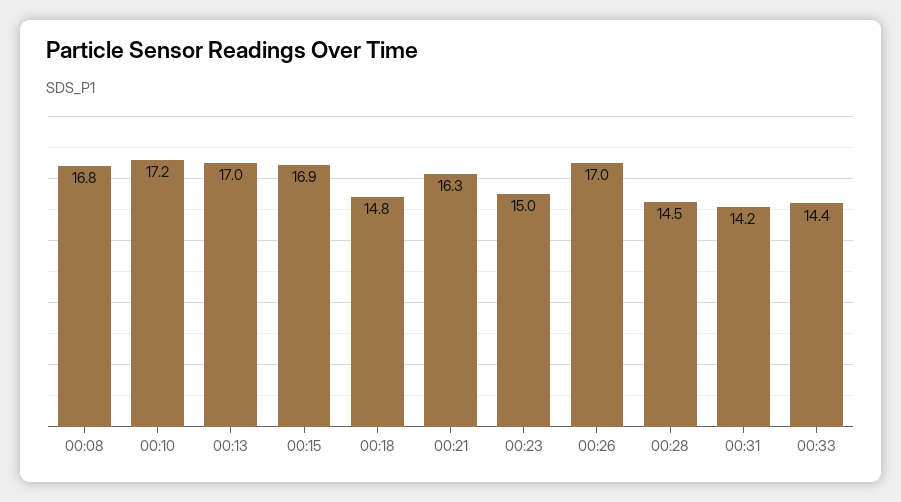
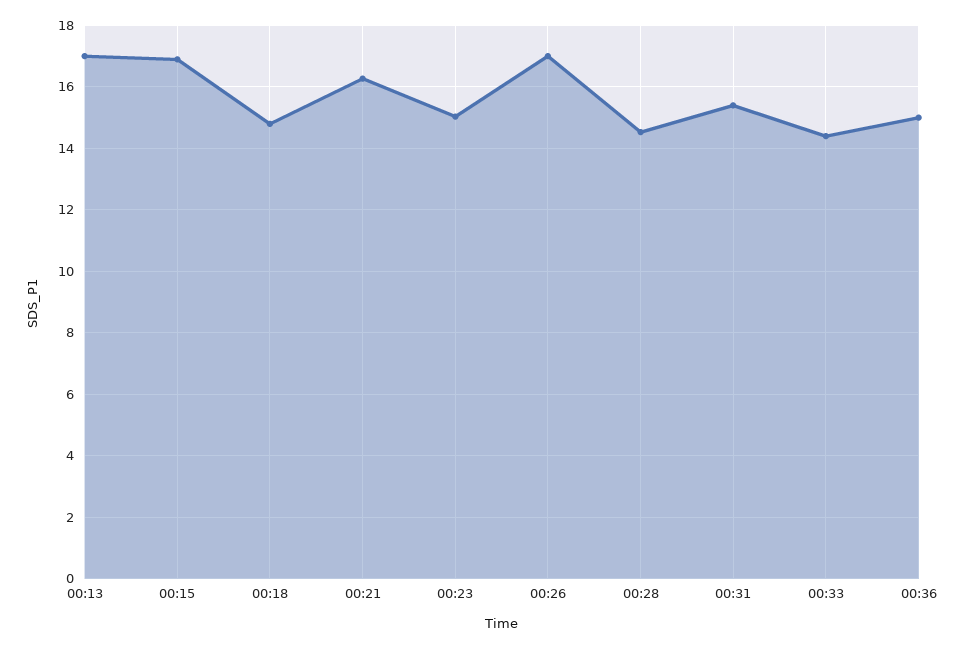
00:08: 16.8 -> none
00:10: 17.2 -> none
00:31: 14.2 -> 15.4
00:36: none -> 15

